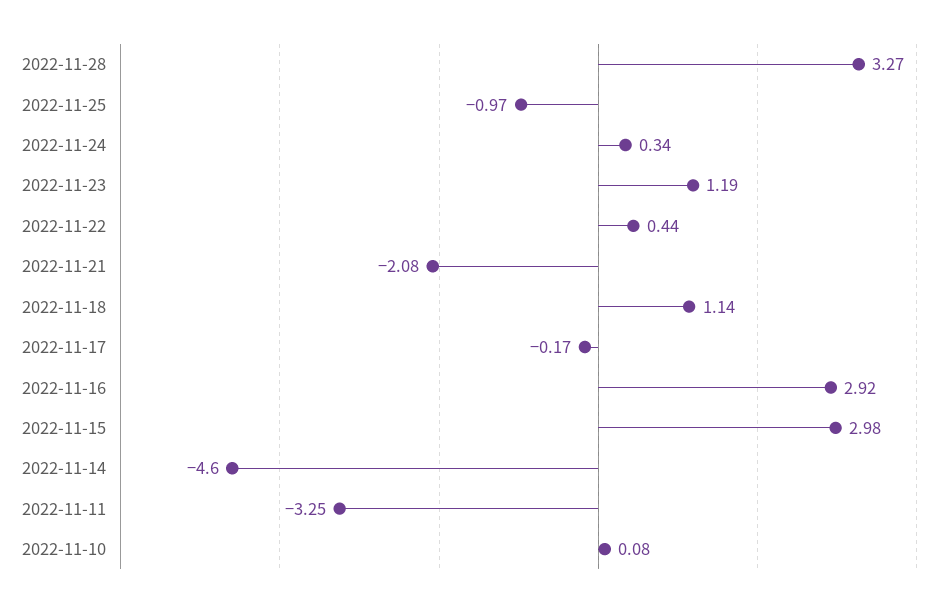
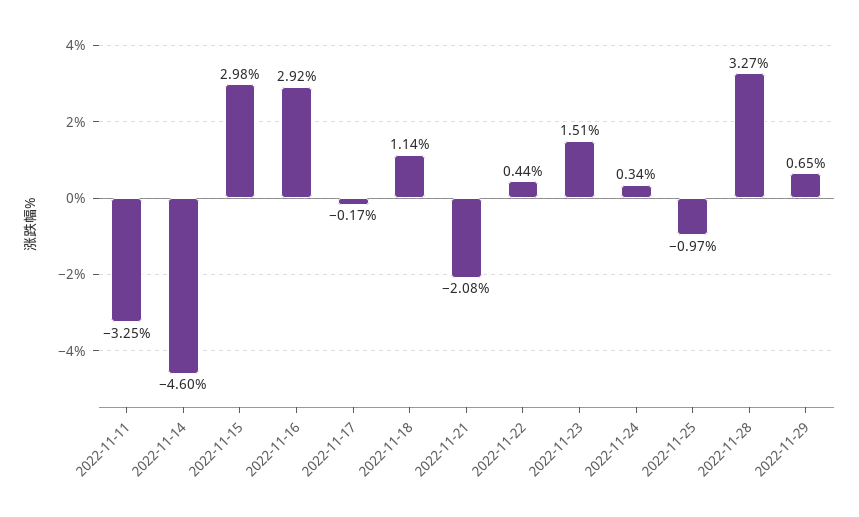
2022-11-23: 1.19 -> 1.51
2022-11-10: 0.08 -> none
2022-11-29: none -> 0.65

